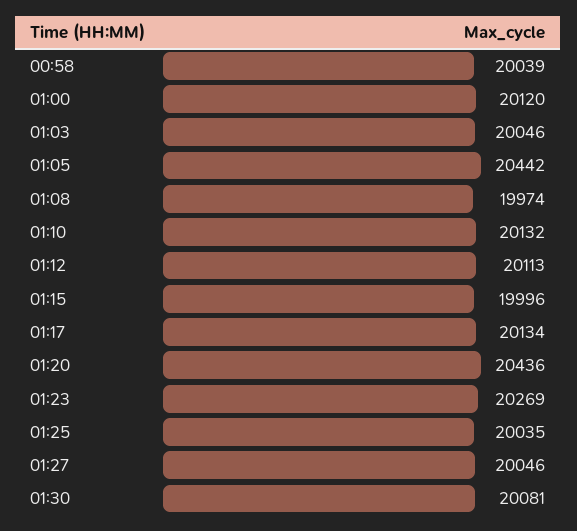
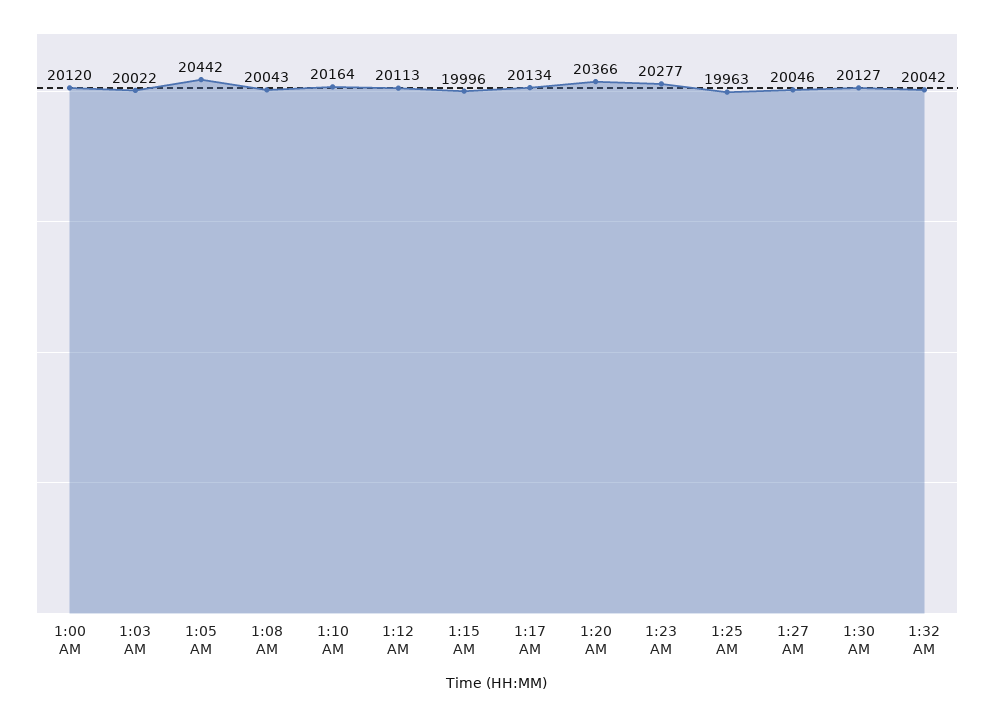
00:58: 20039 -> none
01:03: 20046 -> 20022
01:08: 19974 -> 20043
01:10: 20132 -> 20164
01:20: 20436 -> 20366
01:23: 20269 -> 20277
01:25: 20035 -> 19963
01:30: 20081 -> 20127
1:32 AM: none -> 20042

